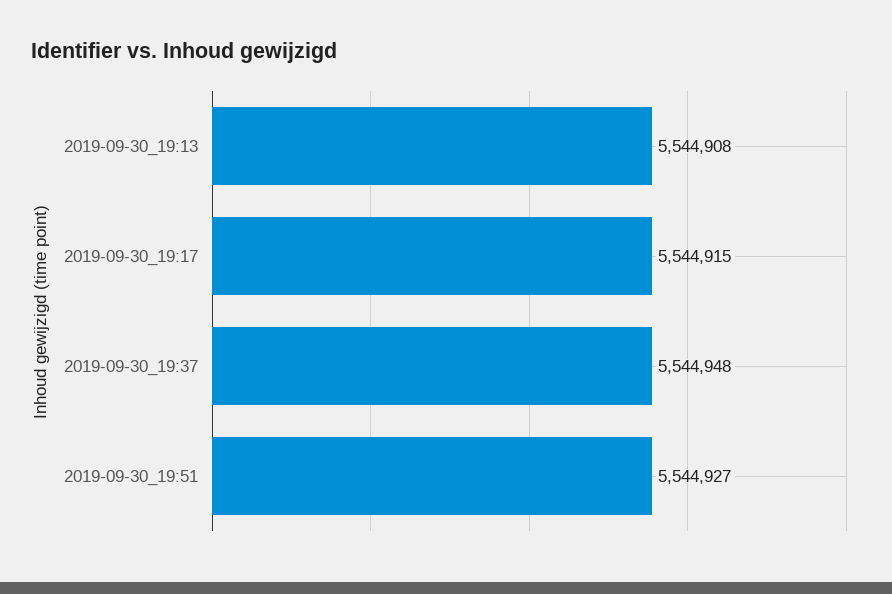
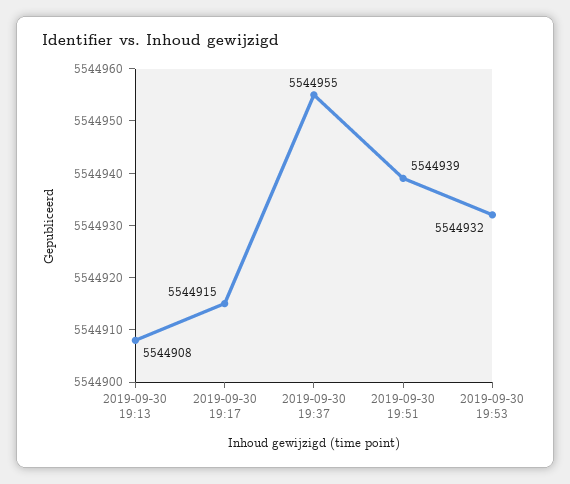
2019-09-30_19:37: 5544948 -> 5544955
2019-09-30_19:51: 5544927 -> 5544939
2019-09-30 19:53: none -> 5544932

